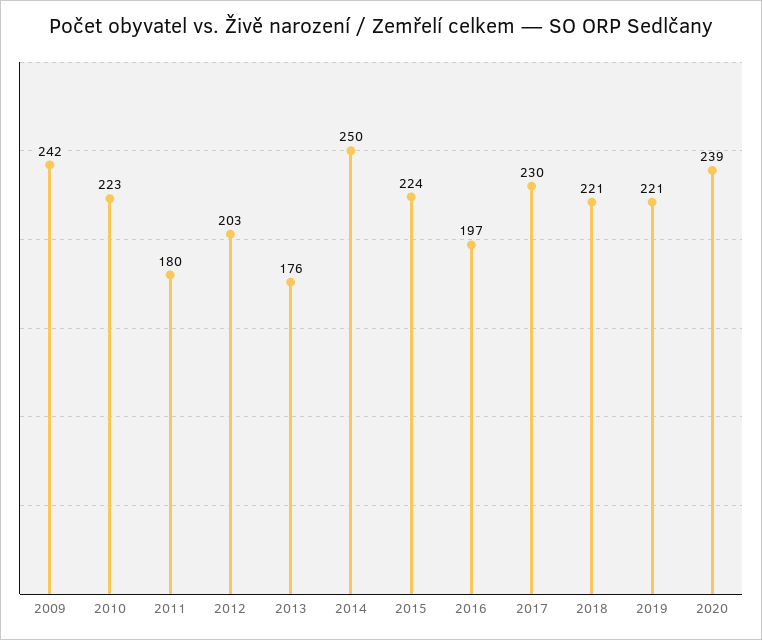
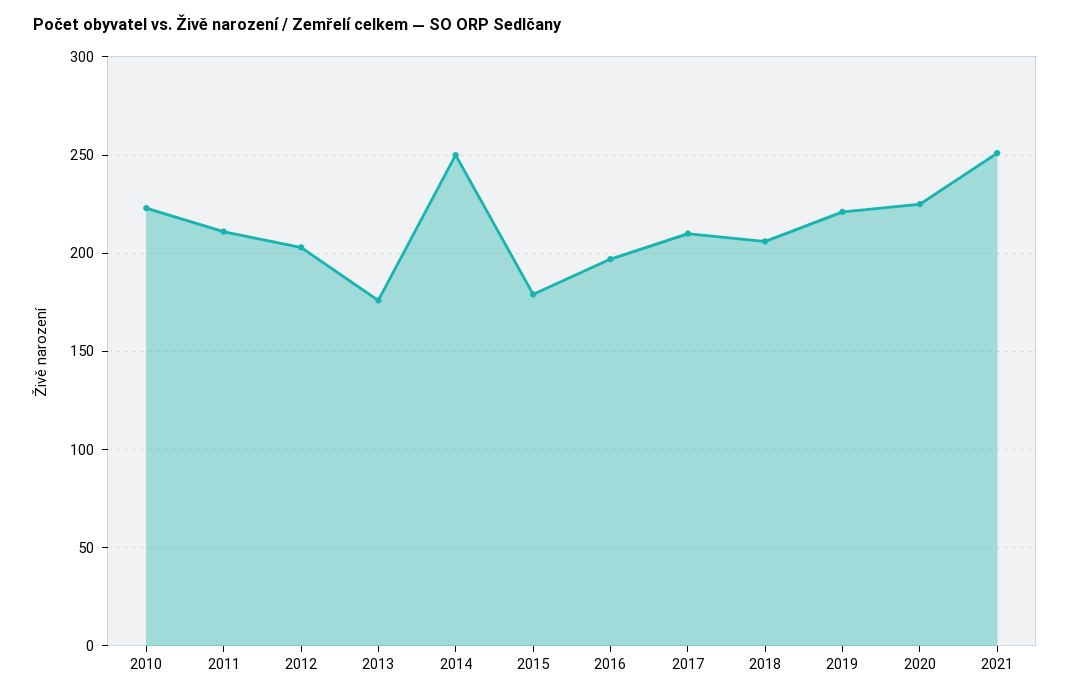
2009: 242 -> none
2011: 180 -> 210
2015: 224 -> 180
2017: 230 -> 210
2018: 221 -> 205
2020: 239 -> 225
2021: none -> 250

